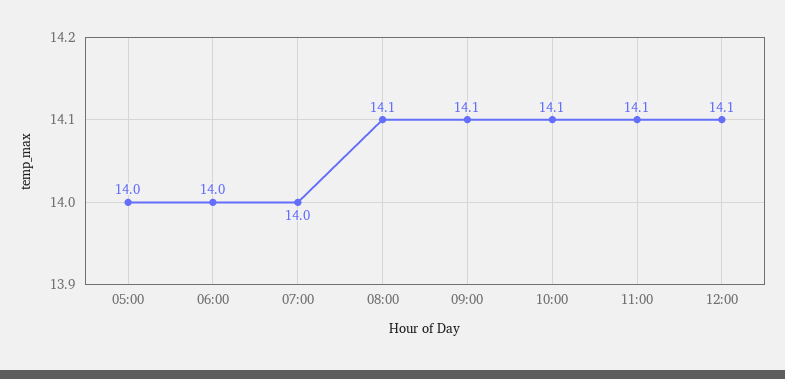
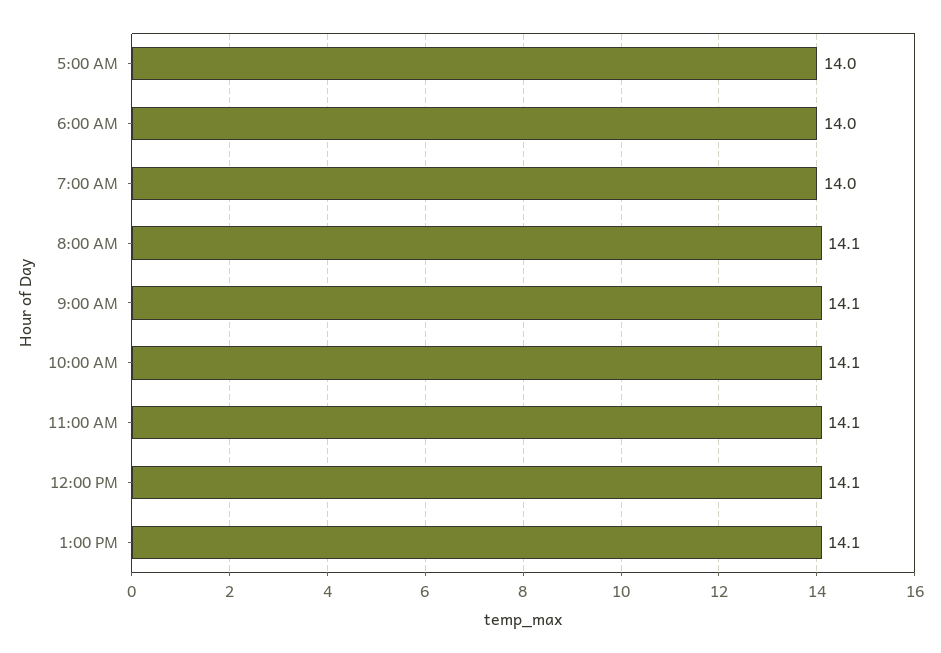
1:00 PM: none -> 14.1

